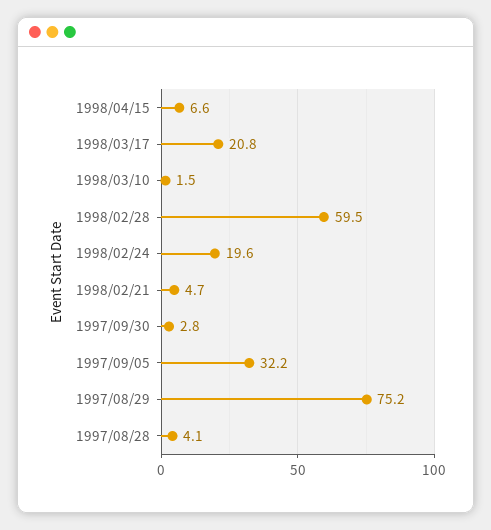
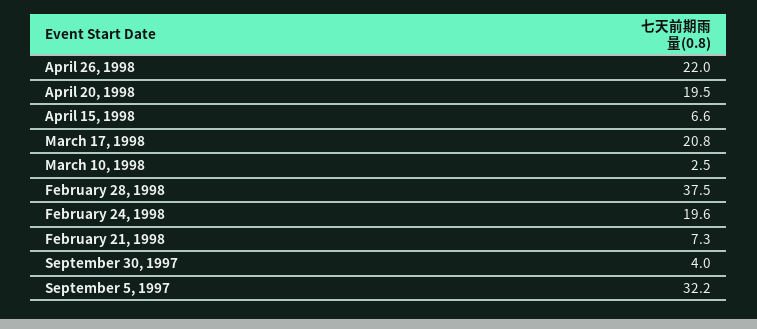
1998/03/10: 1.5 -> 2.5
1998/02/28: 59.5 -> 37.5
1998/02/21: 4.7 -> 7.3
1997/09/30: 2.8 -> 4
1997/08/29: 75.2 -> none
1997/08/28: 4.1 -> none
April 26, 1998: none -> 22
April 20, 1998: none -> 19.5

